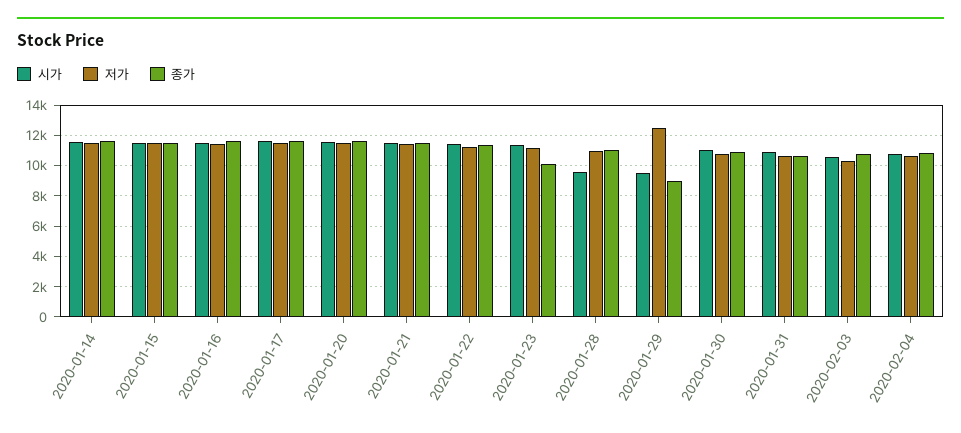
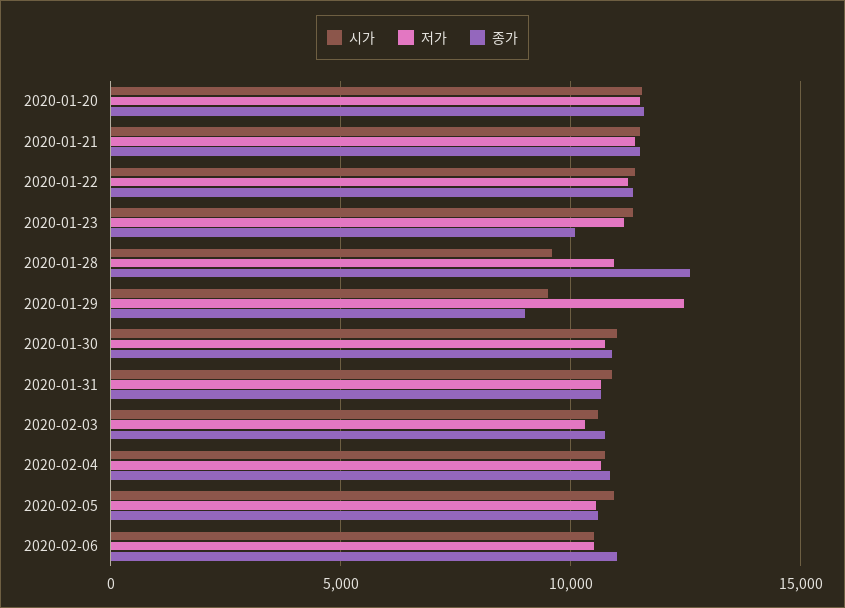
시가, 2020-01-14: 11500 -> none
저가, 2020-01-14: 11500 -> none
종가, 2020-01-14: 11500 -> none
시가, 2020-01-15: 11500 -> none
저가, 2020-01-15: 11500 -> none
종가, 2020-01-15: 11500 -> none
시가, 2020-01-16: 11500 -> none
저가, 2020-01-16: 11500 -> none
종가, 2020-01-16: 11500 -> none
시가, 2020-01-17: 11500 -> none
저가, 2020-01-17: 11500 -> none
종가, 2020-01-17: 11500 -> none
종가, 2020-01-28: 11000 -> 12500
시가, 2020-02-05: none -> 11000
저가, 2020-02-05: none -> 10500
종가, 2020-02-05: none -> 10500
시가, 2020-02-06: none -> 10500
저가, 2020-02-06: none -> 10500
종가, 2020-02-06: none -> 11000

